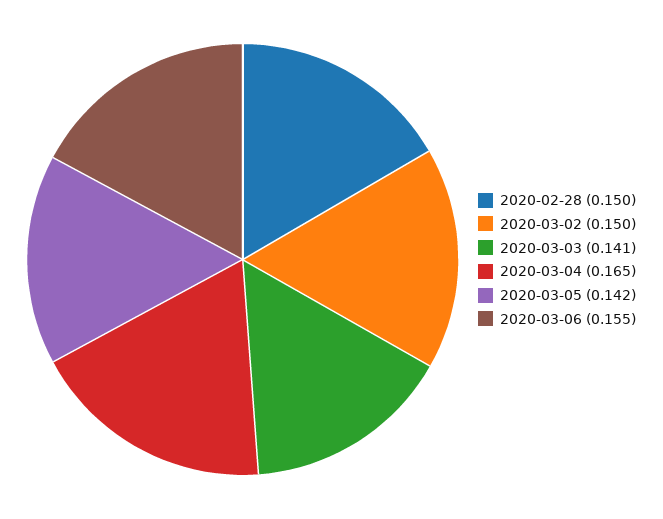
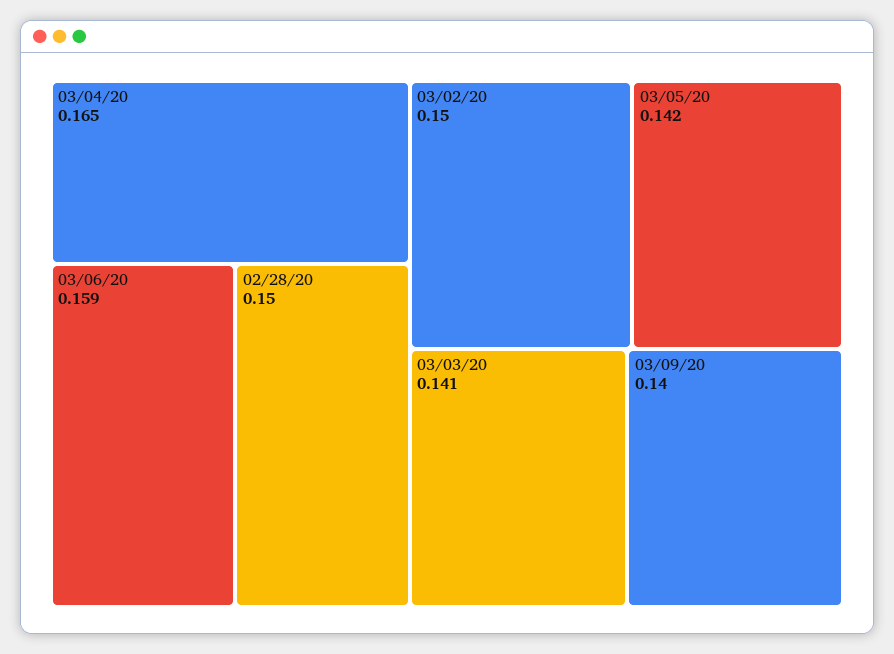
2020-03-06: 0.155 -> 0.159
03/09/20: none -> 0.14

